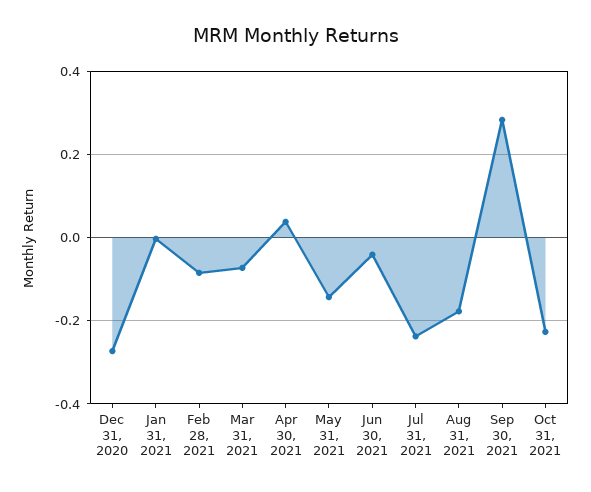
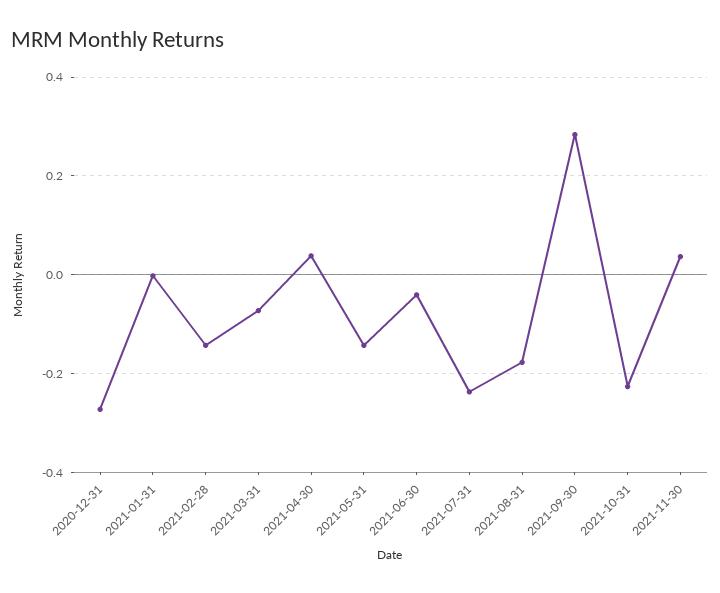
Feb 28, 2021: -0.08 -> -0.14
2021-11-30: none -> 0.04

